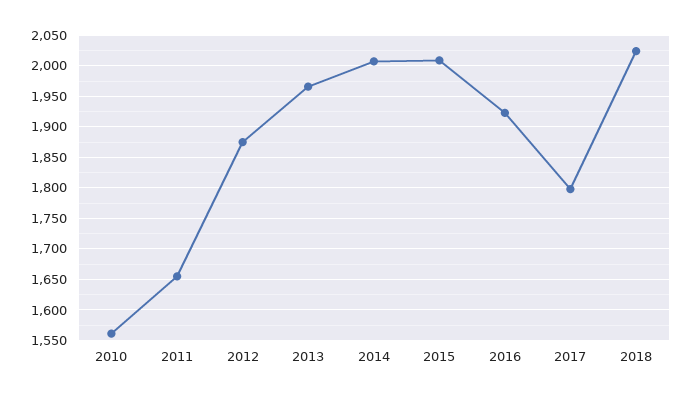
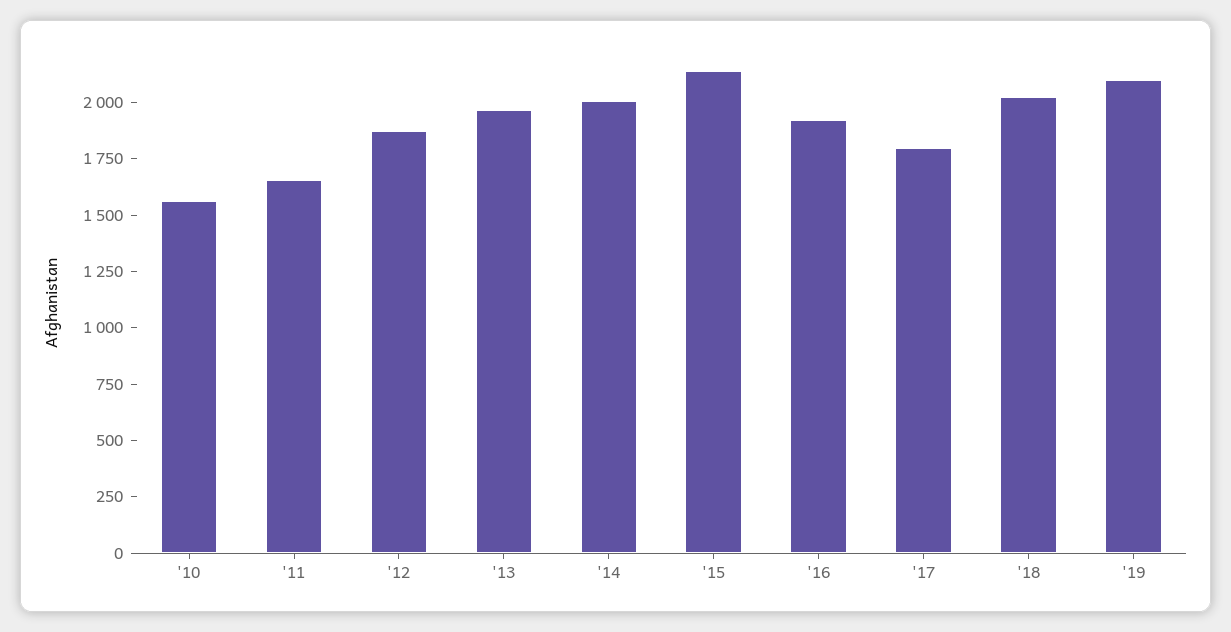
2015: 2010 -> 2150
'19: none -> 2100

